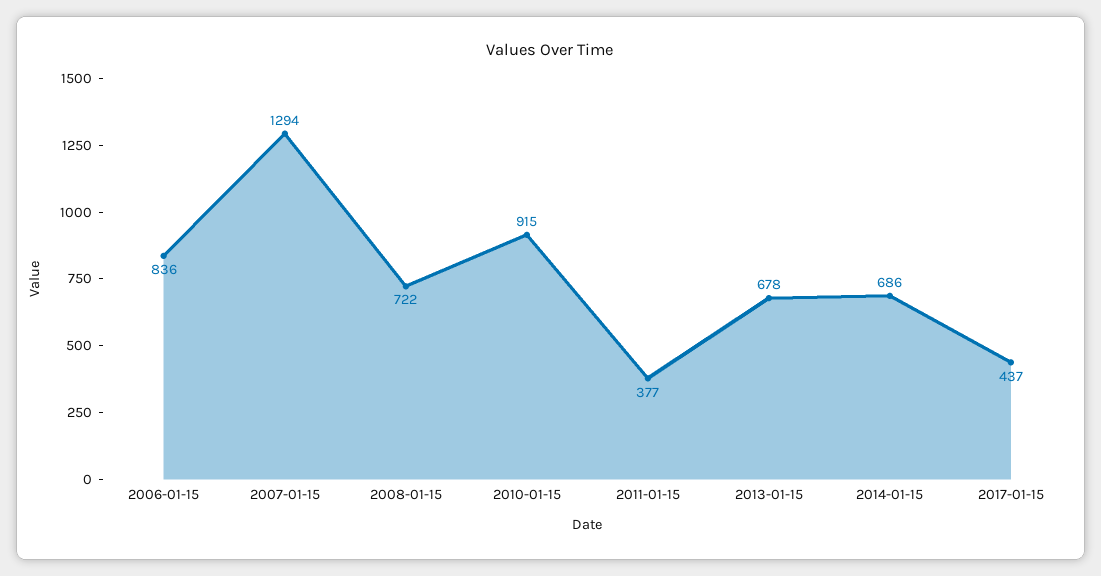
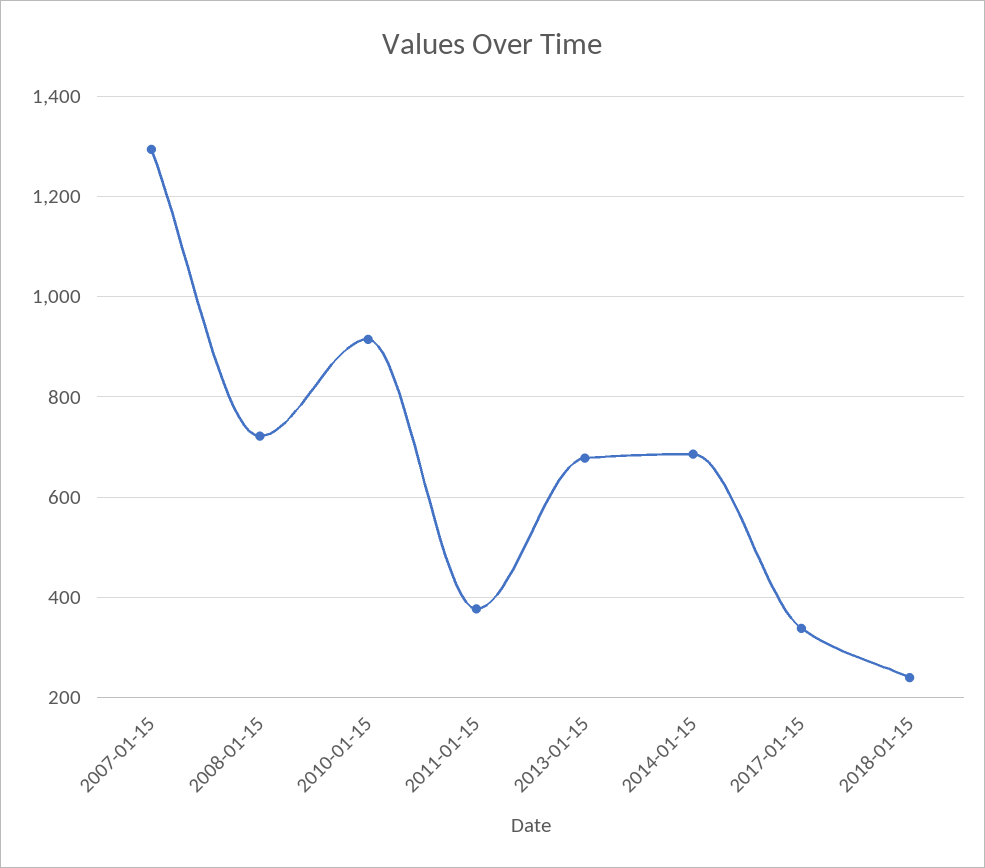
2006-01-15: 836 -> none
2017-01-15: 437 -> 340
2018-01-15: none -> 240

